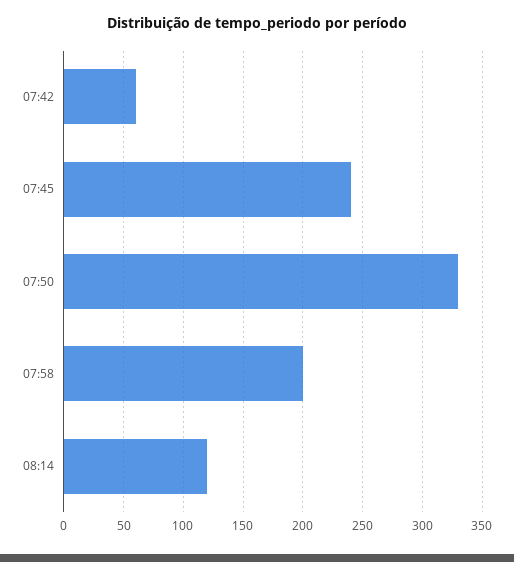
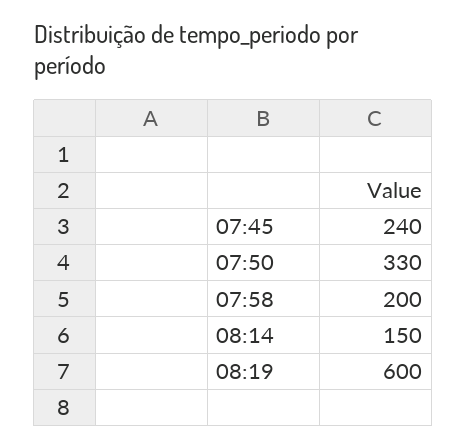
07:42: 60 -> none
08:14: 120 -> 150
08:19: none -> 600

